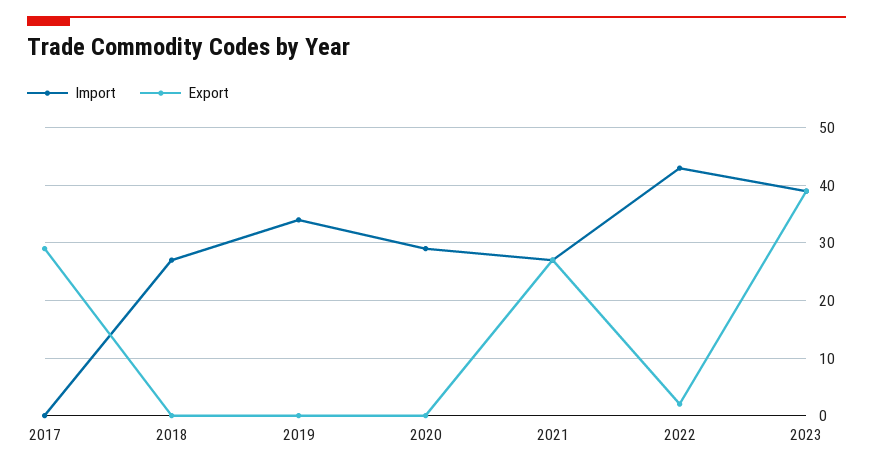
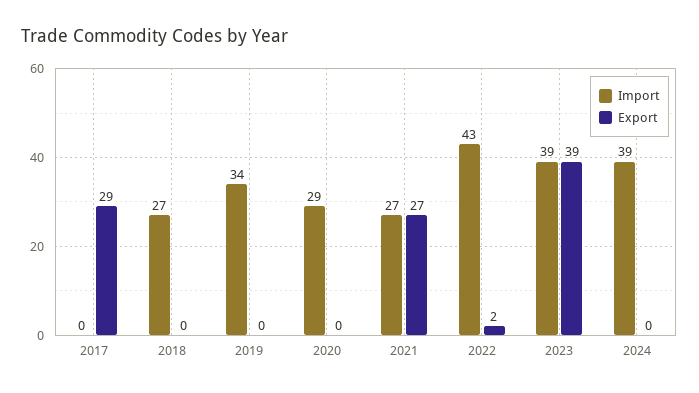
Import, 2024: none -> 39
Export, 2024: none -> 0

